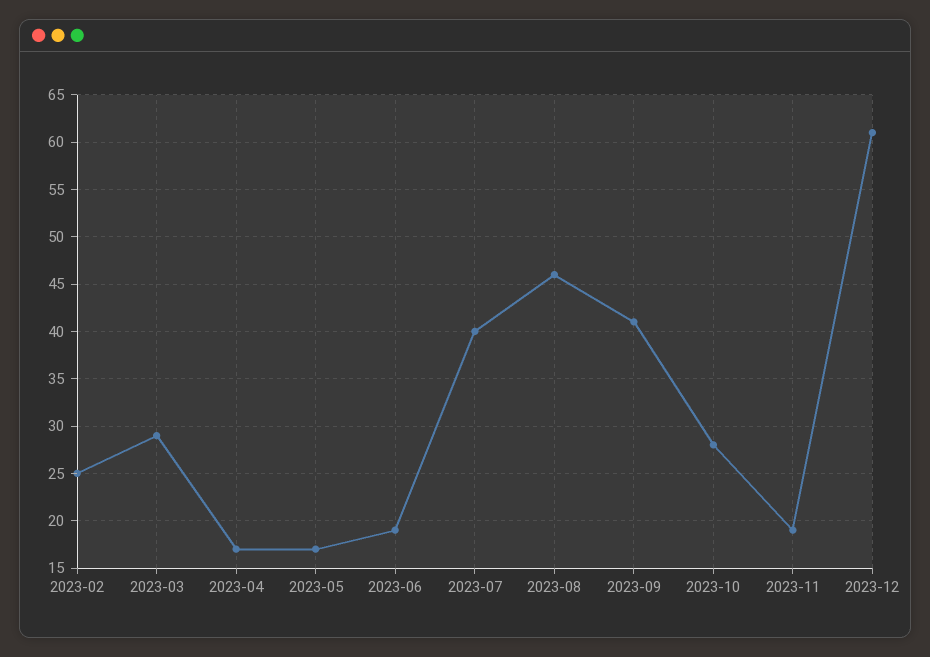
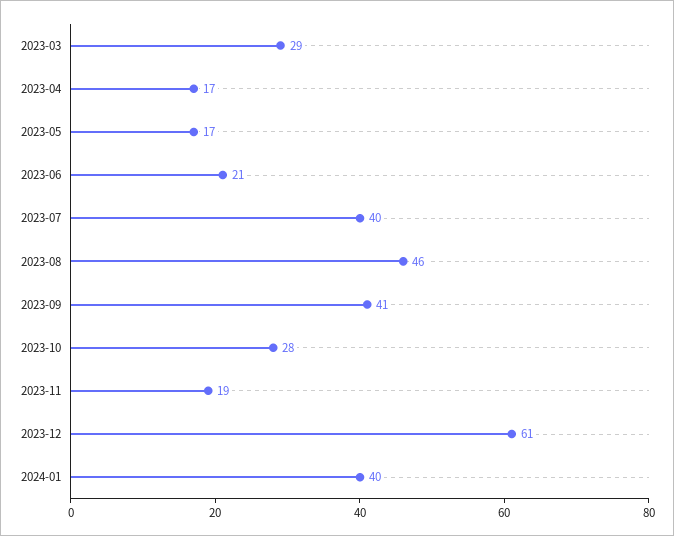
2023-02: 25 -> none
2023-06: 19 -> 21
2024-01: none -> 40

